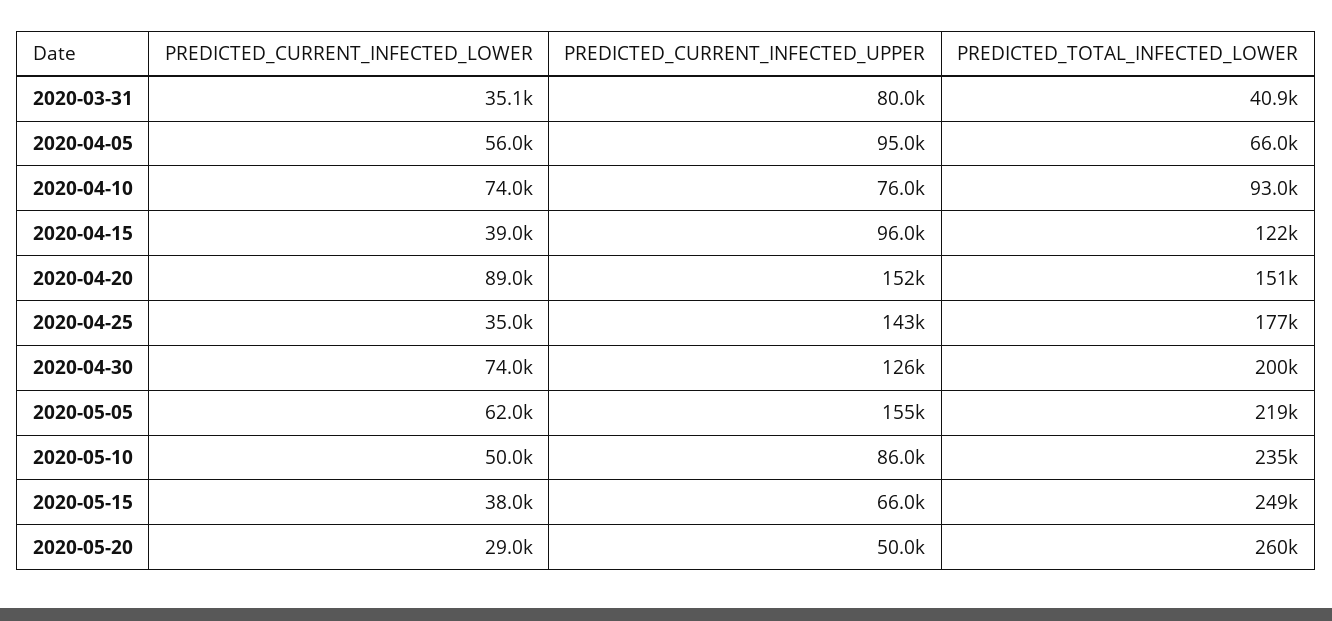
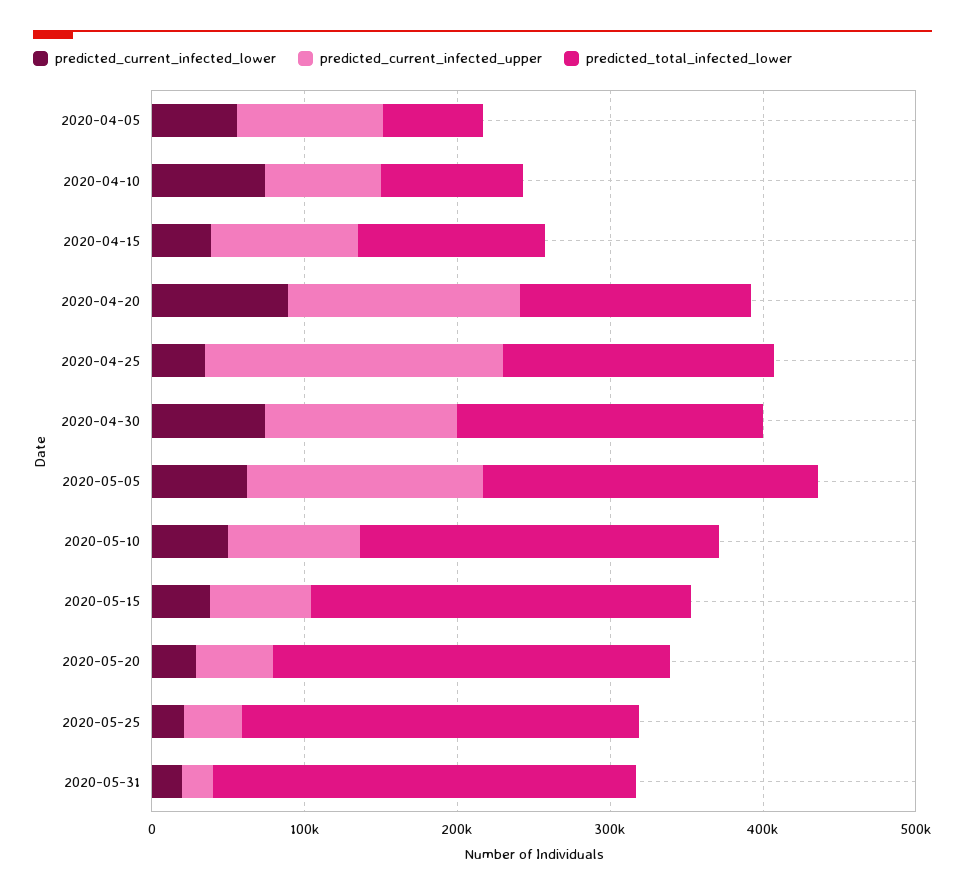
PREDICTED_CURRENT_INFECTED_LOWER, 2020-03-31: 35100 -> none
PREDICTED_CURRENT_INFECTED_UPPER, 2020-03-31: 80000 -> none
PREDICTED_TOTAL_INFECTED_LOWER, 2020-03-31: 40900 -> none
PREDICTED_CURRENT_INFECTED_UPPER, 2020-04-25: 143000 -> 200000
PREDICTED_CURRENT_INFECTED_LOWER, 2020-05-25: none -> 20000
PREDICTED_CURRENT_INFECTED_UPPER, 2020-05-25: none -> 40000
PREDICTED_TOTAL_INFECTED_LOWER, 2020-05-25: none -> 260000
PREDICTED_CURRENT_INFECTED_LOWER, 2020-05-31: none -> 20000
PREDICTED_CURRENT_INFECTED_UPPER, 2020-05-31: none -> 20000
PREDICTED_TOTAL_INFECTED_LOWER, 2020-05-31: none -> 280000

